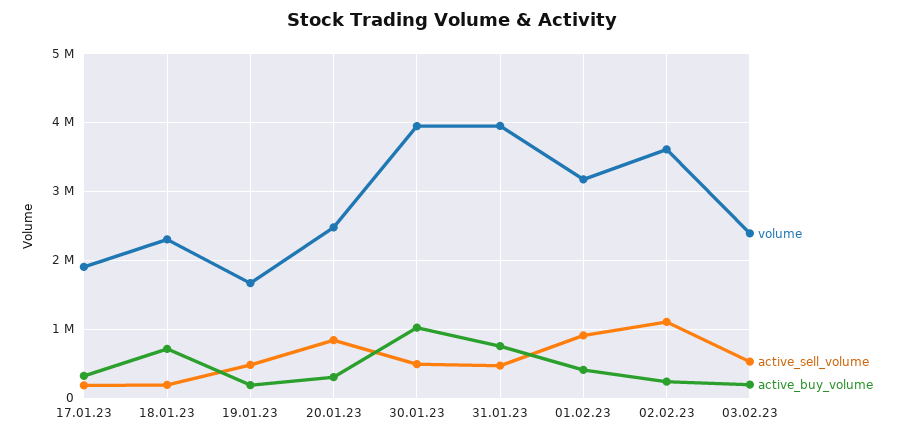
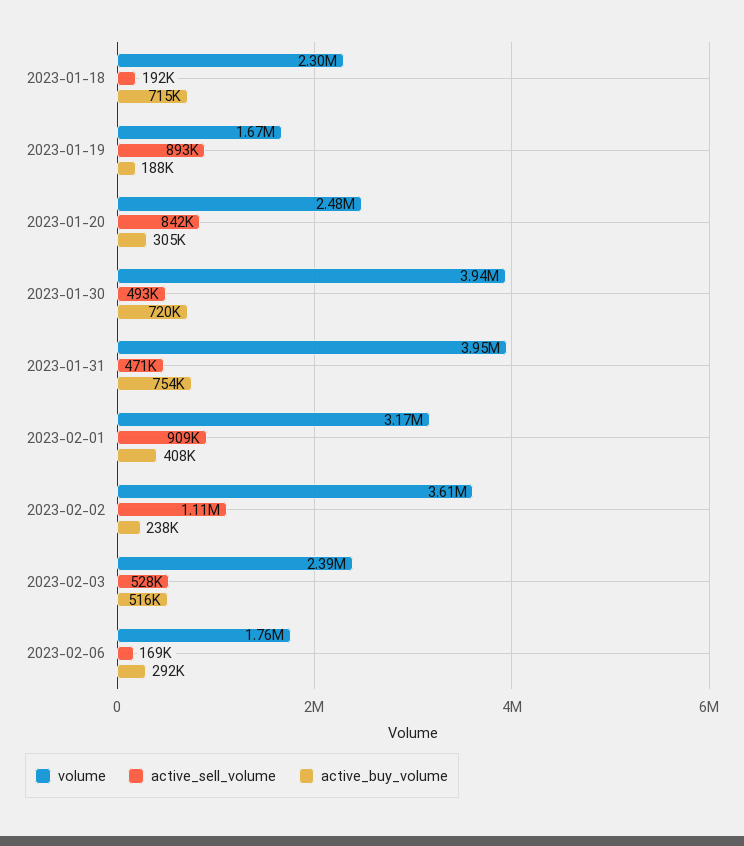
volume, 17.01.23: 1900000 -> none
active_sell_volume, 17.01.23: 200000 -> none
active_buy_volume, 17.01.23: 300000 -> none
active_sell_volume, 19.01.23: 500000 -> 893000
active_buy_volume, 30.01.23: 1000000 -> 720000
active_buy_volume, 03.02.23: 200000 -> 516000
volume, 2023-02-06: none -> 1760000
active_sell_volume, 2023-02-06: none -> 169000
active_buy_volume, 2023-02-06: none -> 292000

